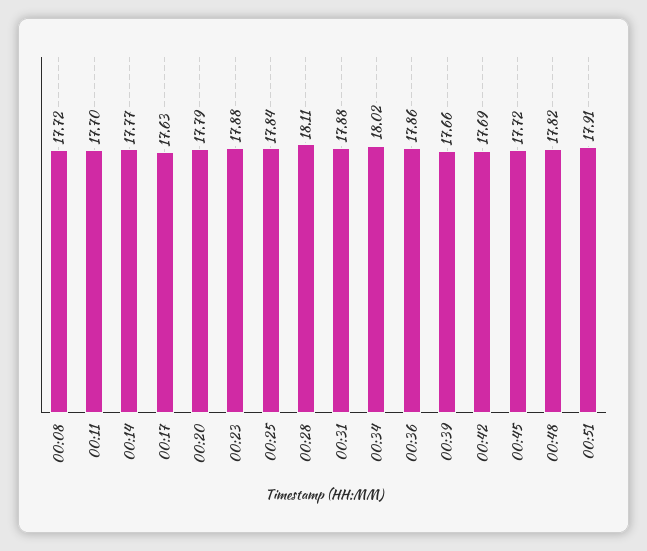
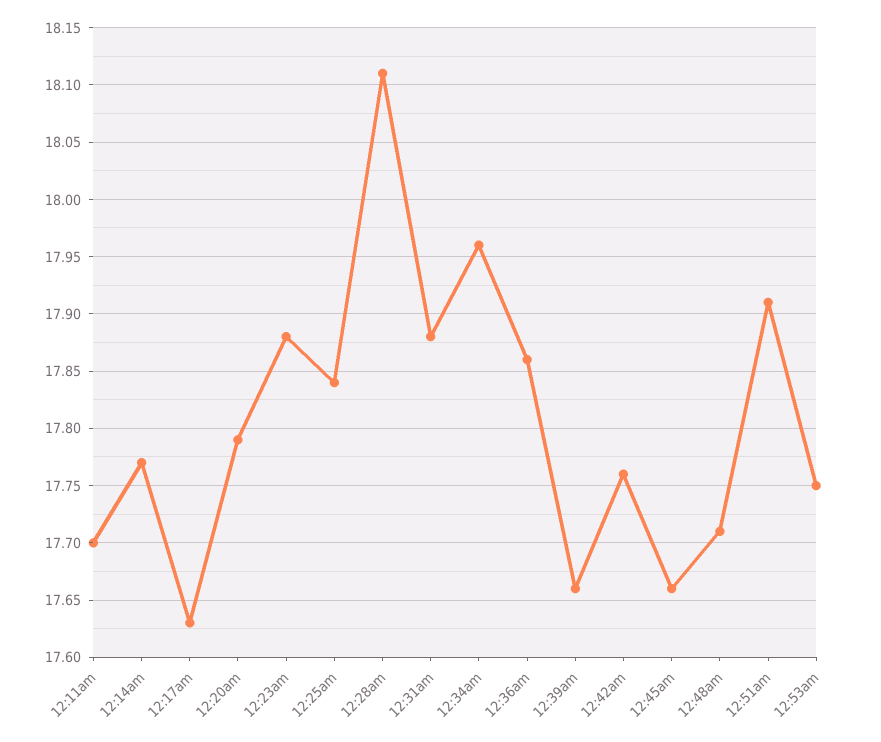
00:08: 17.72 -> none
00:34: 18.02 -> 17.96
00:42: 17.69 -> 17.76
00:45: 17.72 -> 17.66
00:48: 17.82 -> 17.71
12:53am: none -> 17.75

